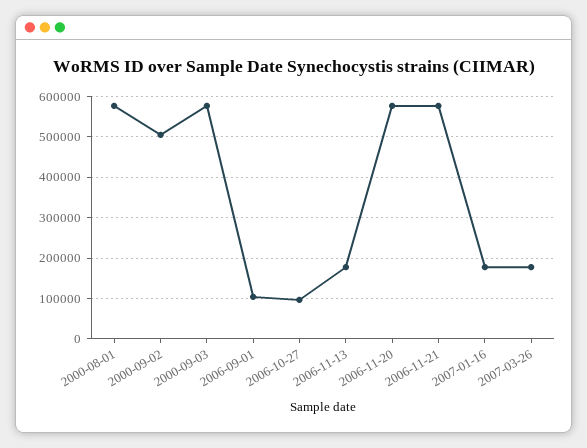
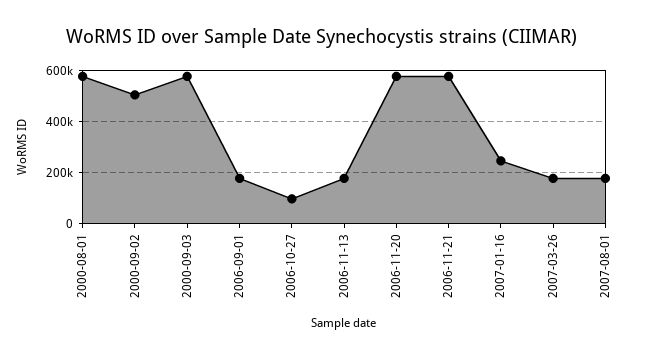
2006-09-01: 100000 -> 175000
2007-01-16: 180000 -> 250000
2007-08-01: none -> 175000

